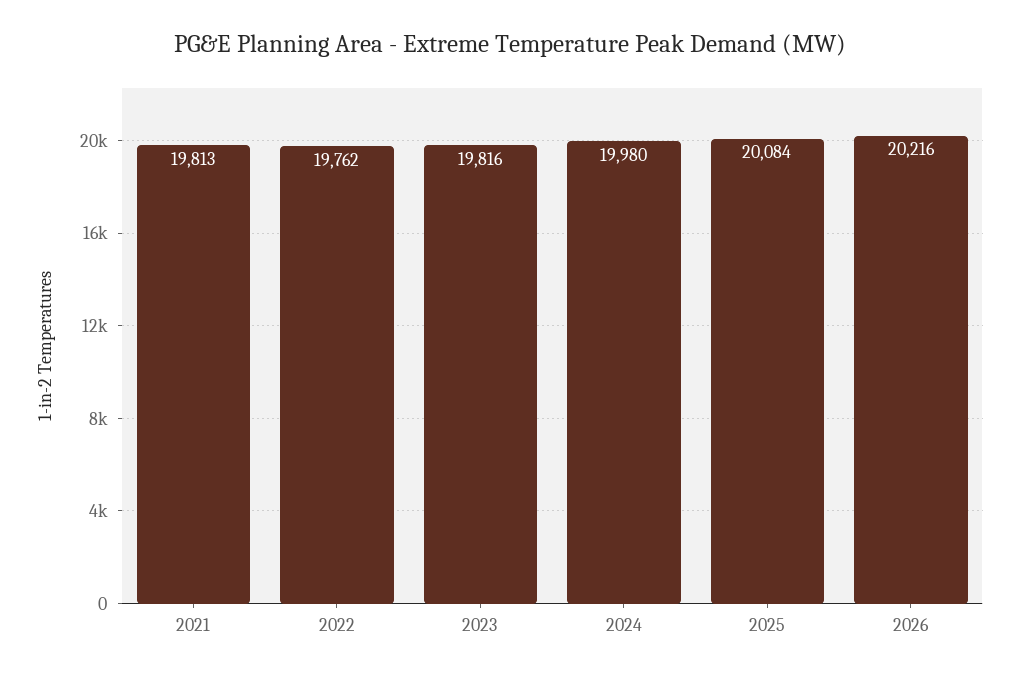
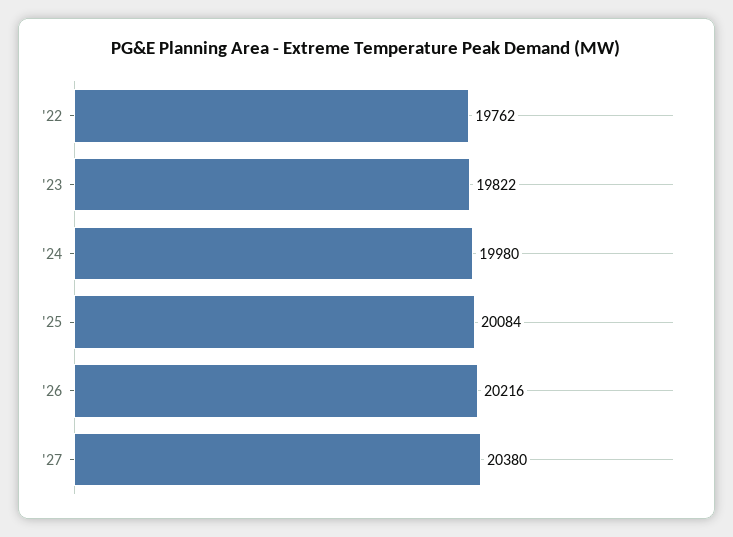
2021: 19813 -> none
2023: 19816 -> 19822
'27: none -> 20380

